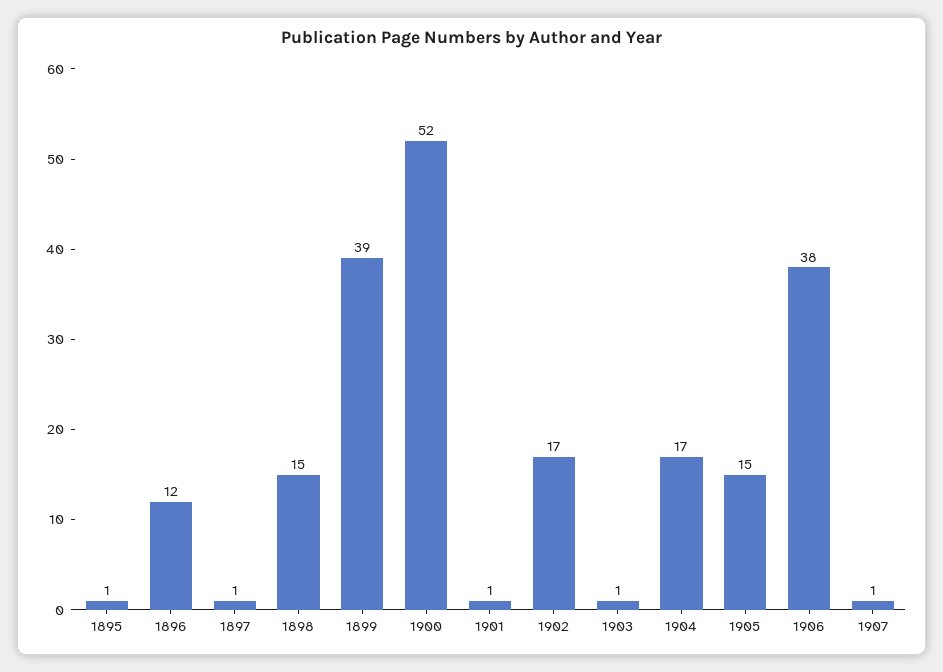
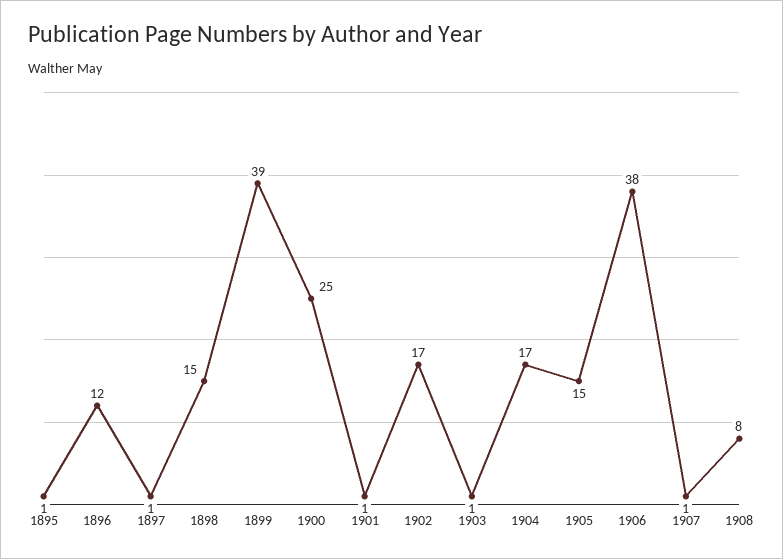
1900: 52 -> 25
1908: none -> 8

